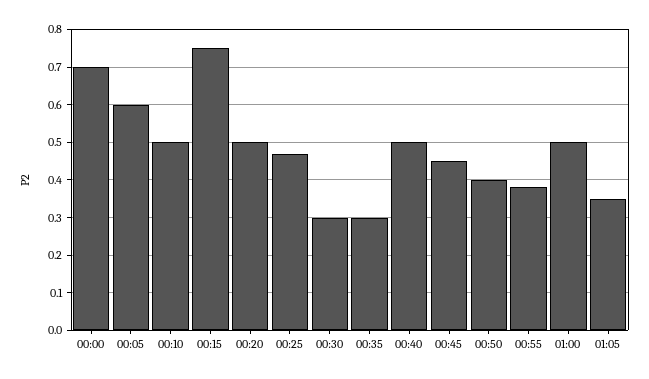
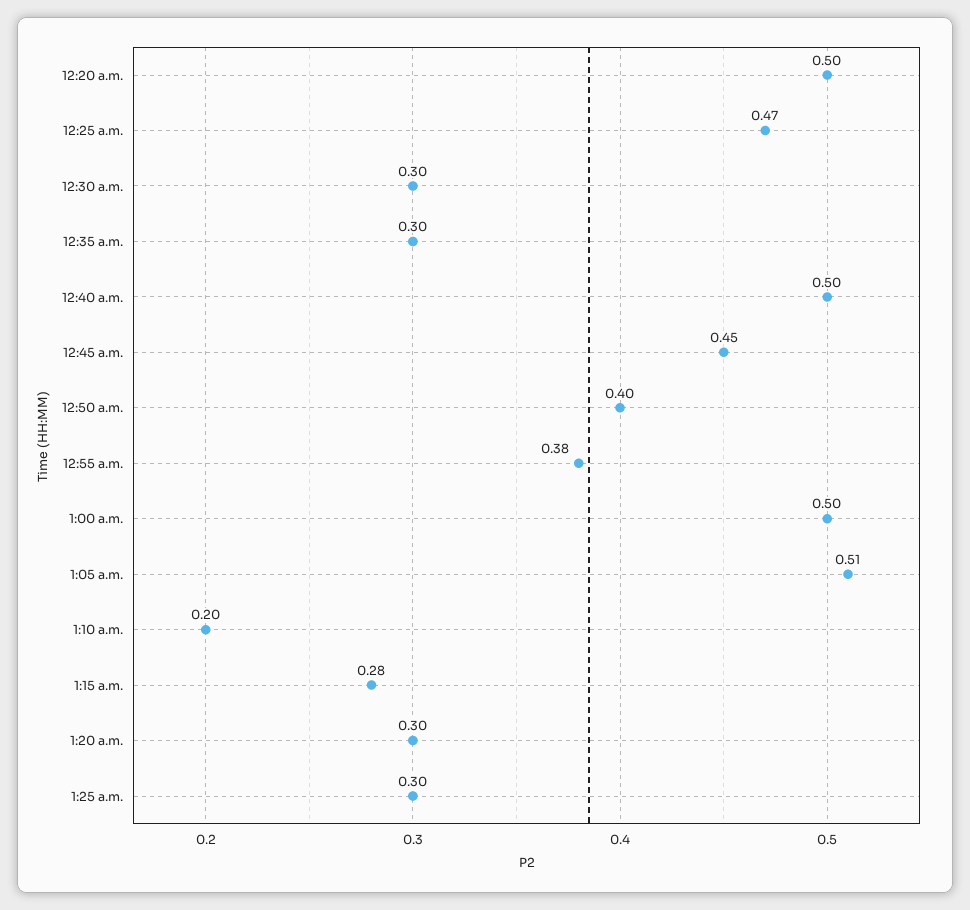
00:00: 0.7 -> none
00:05: 0.6 -> none
00:10: 0.5 -> none
00:15: 0.75 -> none
01:05: 0.35 -> 0.51
1:10 a.m.: none -> 0.2
1:15 a.m.: none -> 0.28
1:20 a.m.: none -> 0.3
1:25 a.m.: none -> 0.3

